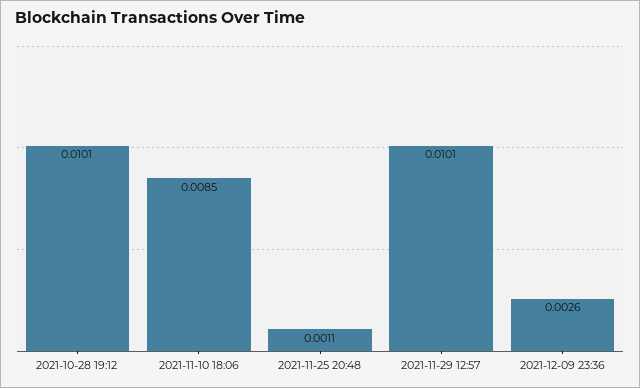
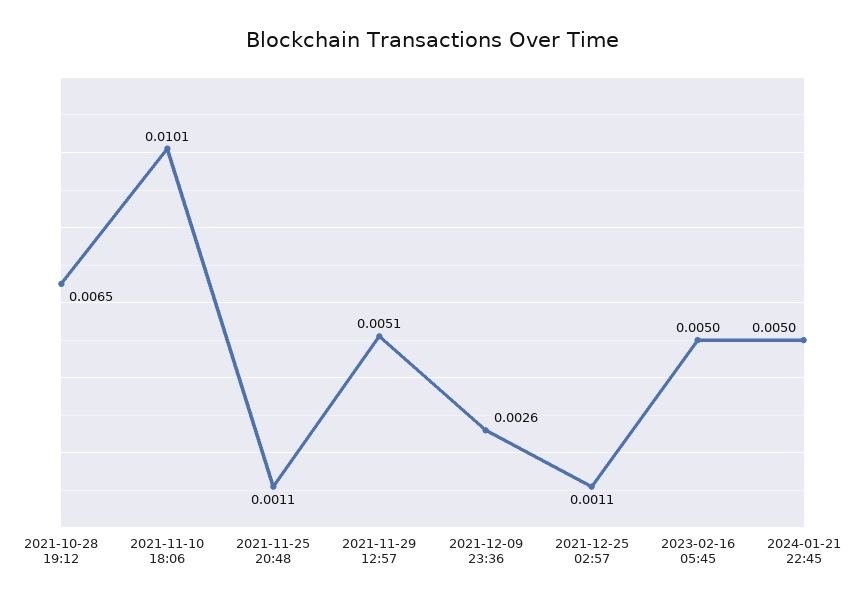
2021-10-28 19:12: 0.0101 -> 0.0065
2021-11-10 18:06: 0.0085 -> 0.0101
2021-11-29 12:57: 0.0101 -> 0.0051
2021-12-25 02:57: none -> 0.0011
2023-02-16 05:45: none -> 0.005
2024-01-21 22:45: none -> 0.005

